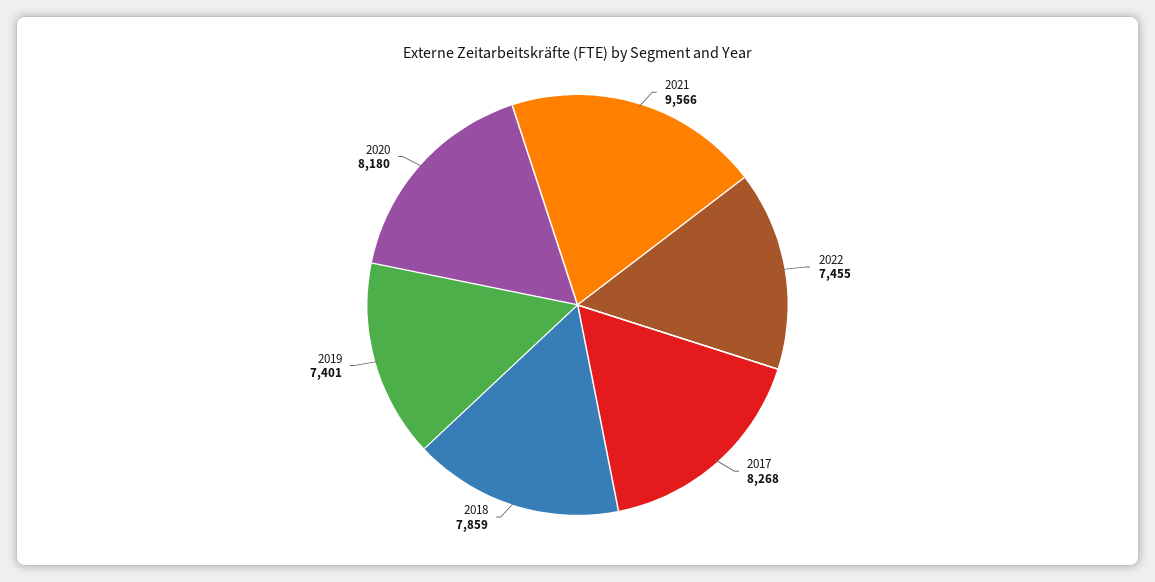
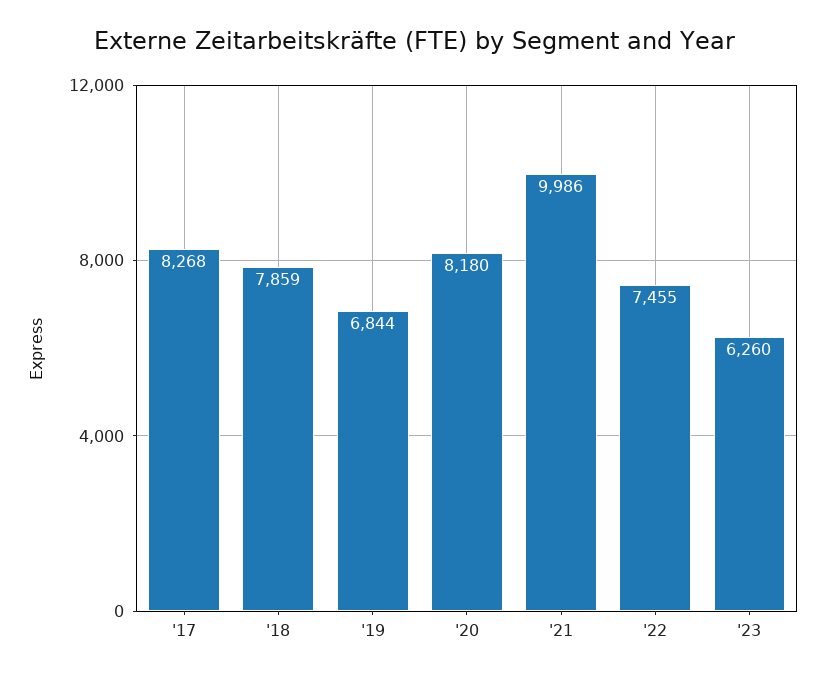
2021: 9566 -> 9986
2019: 7401 -> 6844
'23: none -> 6260

